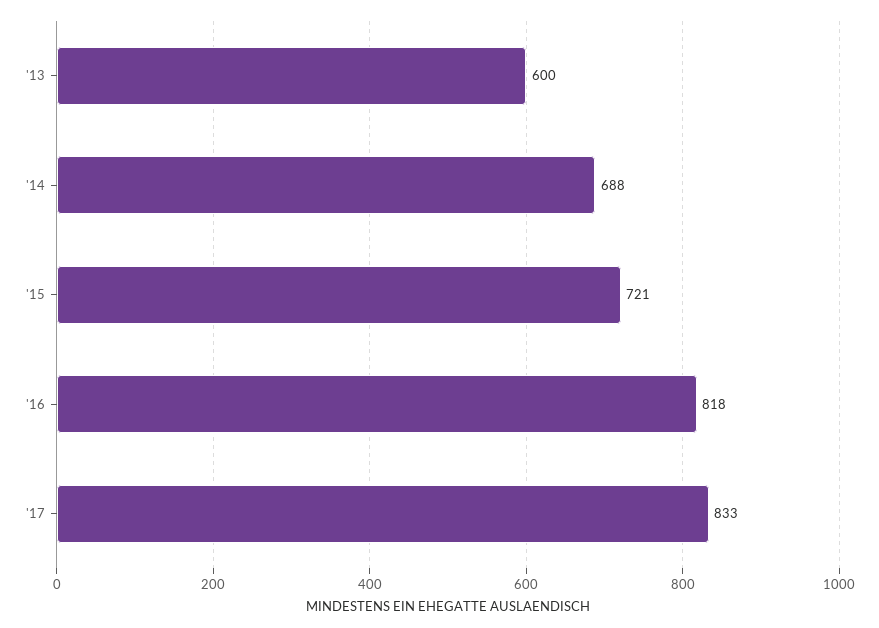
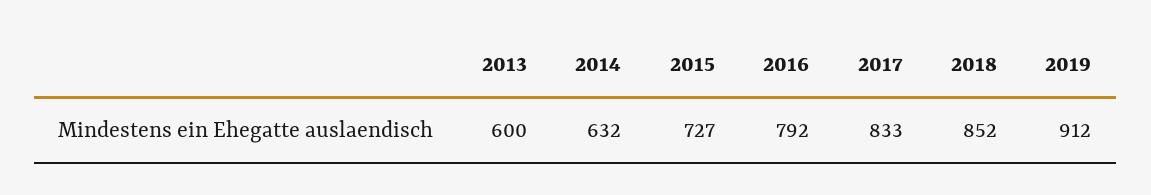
'14: 688 -> 632
'15: 721 -> 727
'16: 818 -> 792
2018: none -> 852
2019: none -> 912

